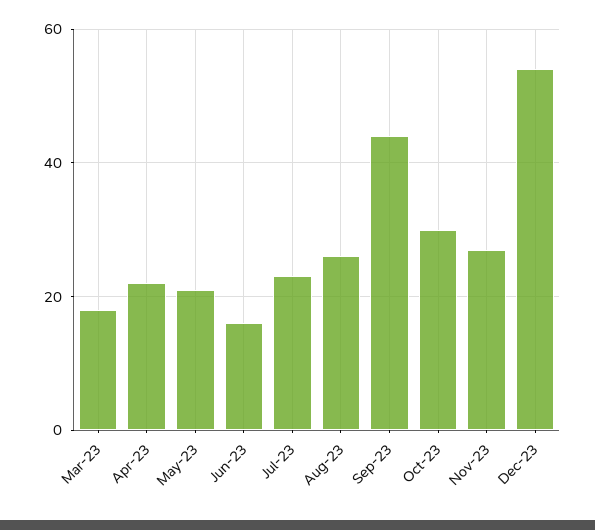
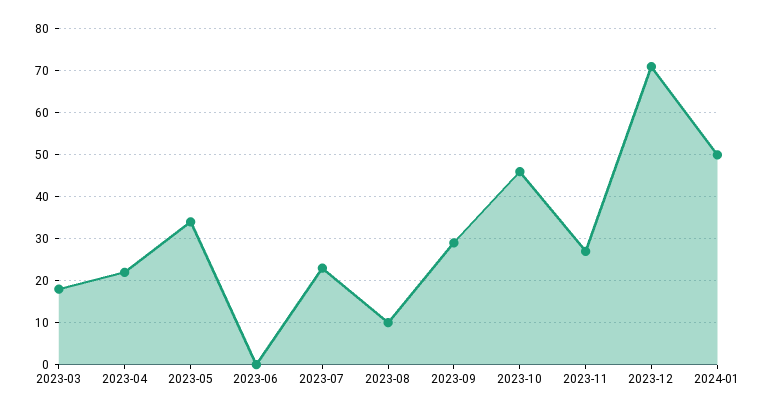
May-23: 20 -> 35
Jun-23: 15 -> 0
Aug-23: 25 -> 10
Sep-23: 45 -> 30
Oct-23: 30 -> 45
Dec-23: 55 -> 70
2024-01: none -> 50

